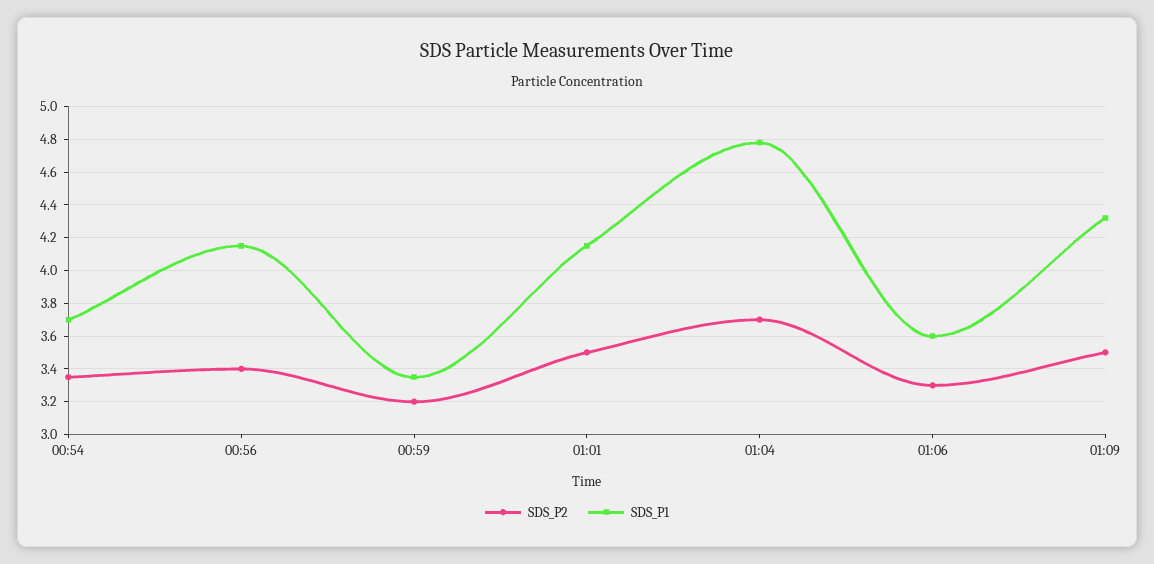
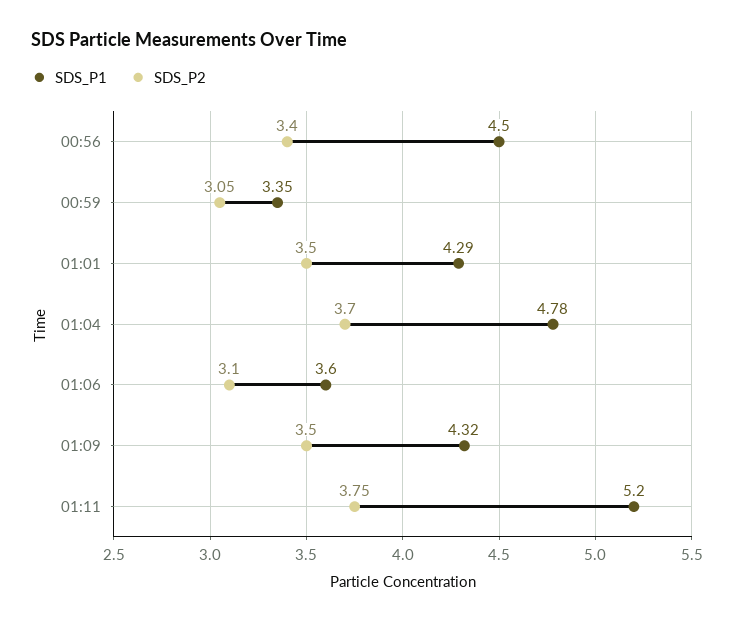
SDS_P2, 00:54: 3.35 -> none
SDS_P1, 00:54: 3.7 -> none
SDS_P1, 00:56: 4.15 -> 4.5
SDS_P2, 00:59: 3.2 -> 3.05
SDS_P1, 01:01: 4.15 -> 4.29
SDS_P2, 01:06: 3.3 -> 3.1
SDS_P1, 01:11: none -> 5.2
SDS_P2, 01:11: none -> 3.75

